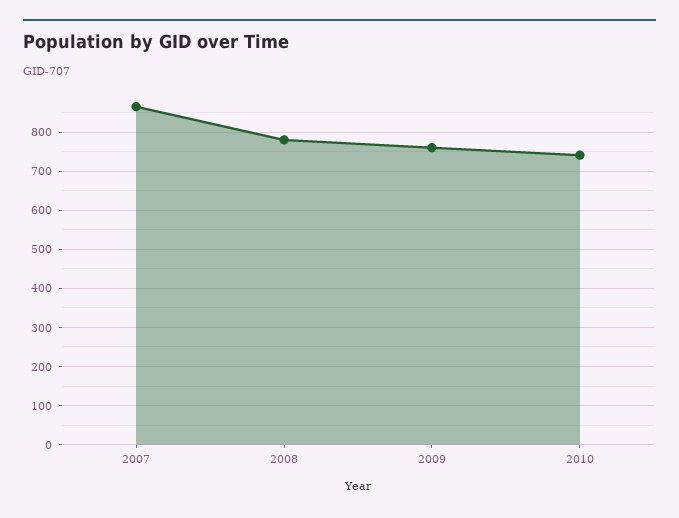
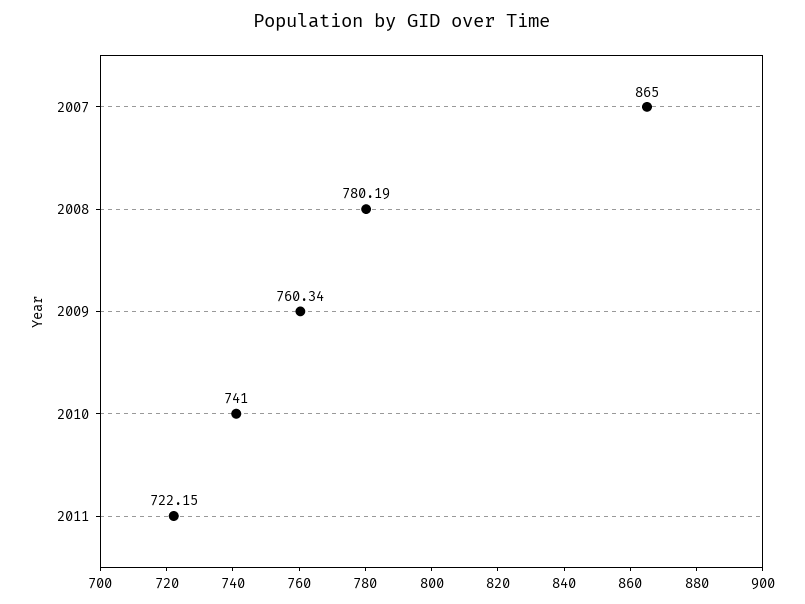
2011: none -> 722.15

